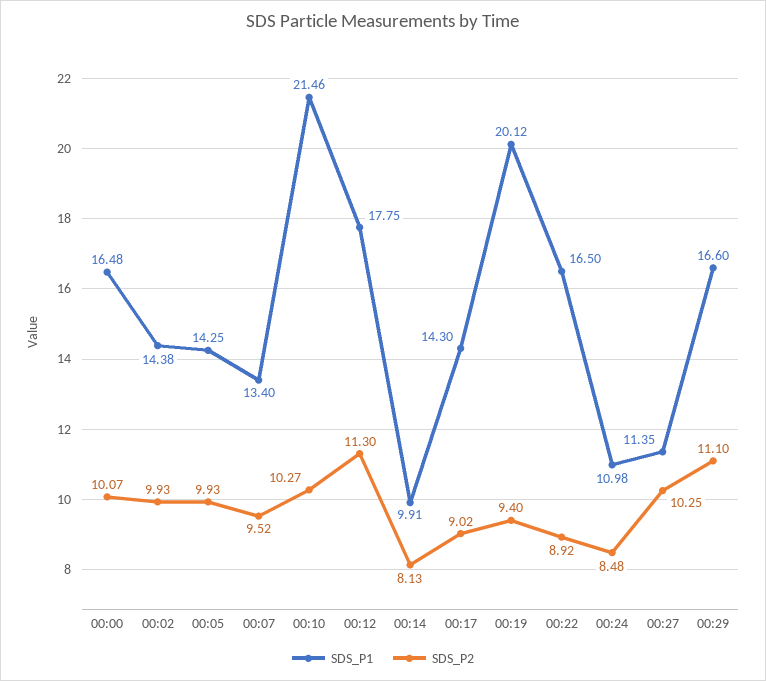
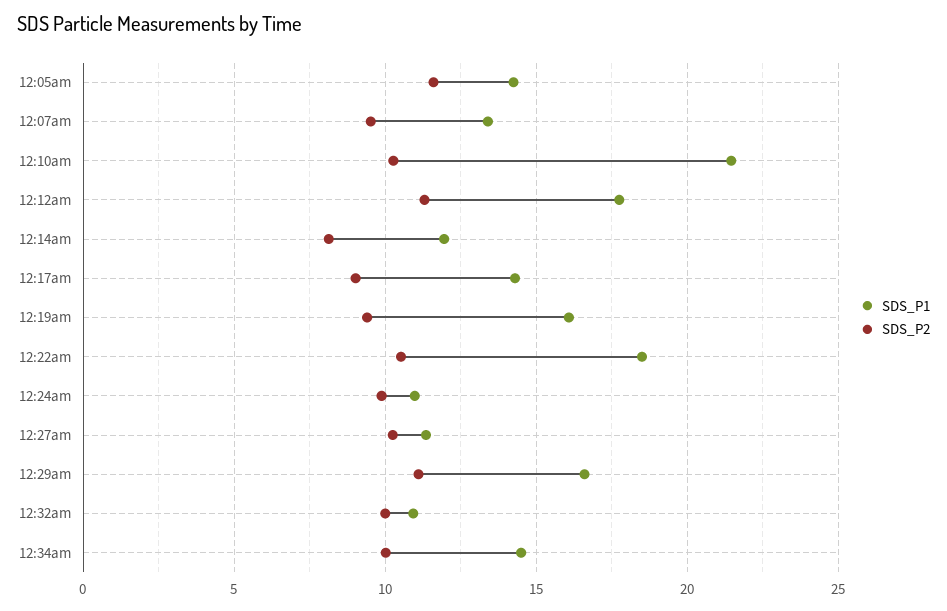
SDS_P1, 00:00: 16.48 -> none
SDS_P2, 00:00: 10.07 -> none
SDS_P1, 00:02: 14.38 -> none
SDS_P2, 00:02: 9.93 -> none
SDS_P2, 00:05: 9.93 -> 11.5
SDS_P1, 00:14: 9.91 -> 12
SDS_P1, 00:19: 20.12 -> 16
SDS_P1, 00:22: 16.5 -> 18.5
SDS_P2, 00:22: 8.92 -> 10.5
SDS_P2, 00:24: 8.48 -> 10
SDS_P1, 12:32am: none -> 11
SDS_P2, 12:32am: none -> 10
SDS_P1, 12:34am: none -> 14.5
SDS_P2, 12:34am: none -> 10

